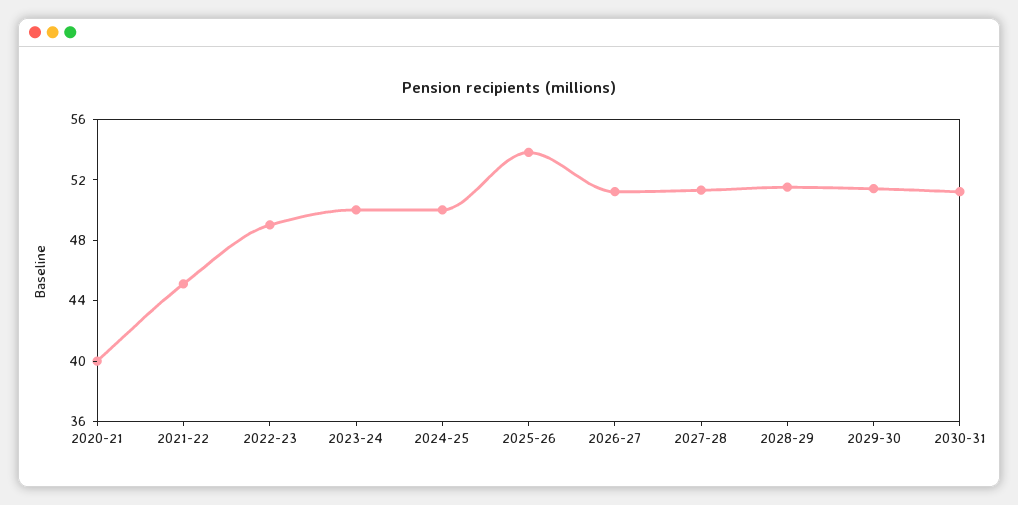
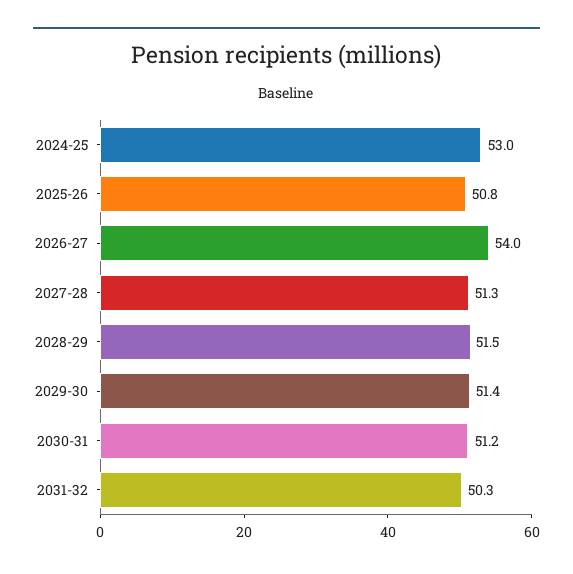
2020-21: 40 -> none
2021-22: 45 -> none
2022-23: 49 -> none
2023-24: 50 -> none
2024-25: 50 -> 53
2025-26: 54 -> 50.8
2026-27: 51 -> 54
2031-32: none -> 50.3

